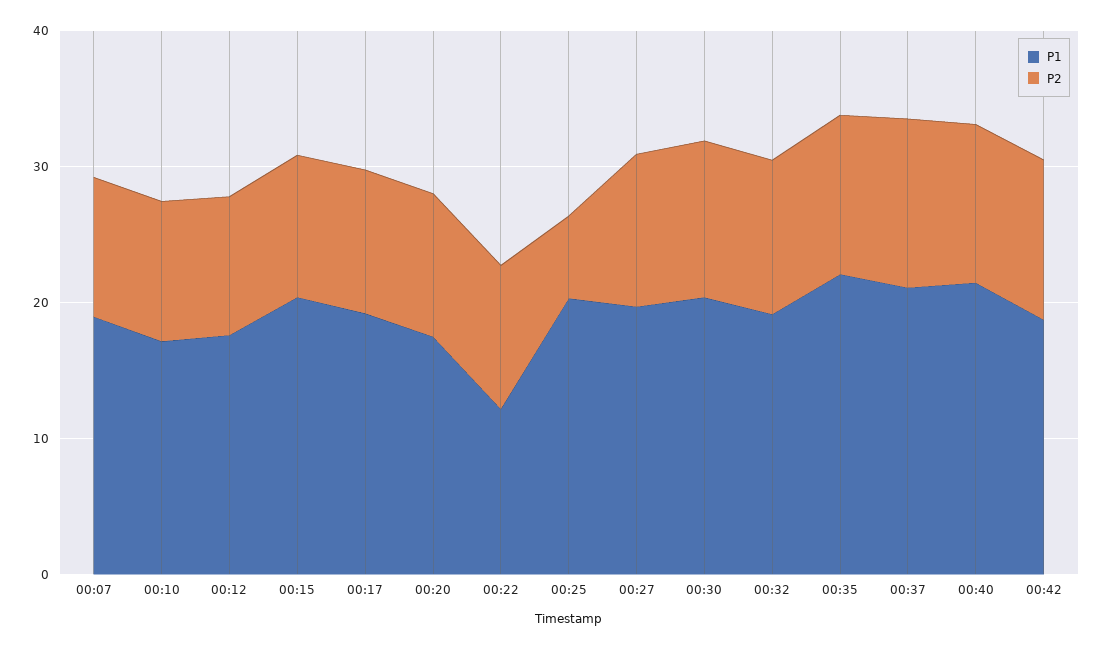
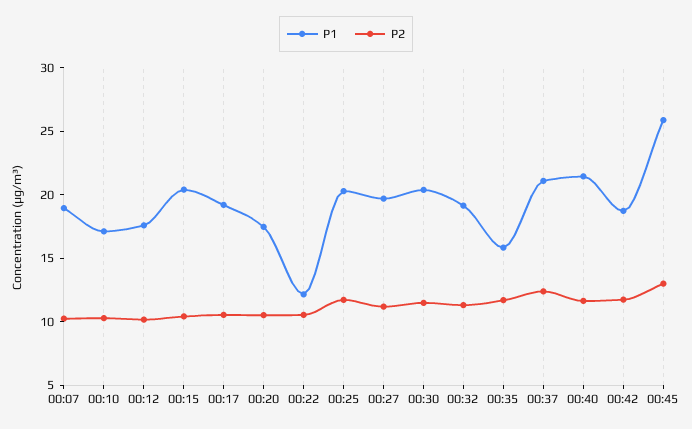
P2, 00:25: 6 -> 12
P1, 00:35: 22 -> 16
P1, 00:45: none -> 26
P2, 00:45: none -> 13

